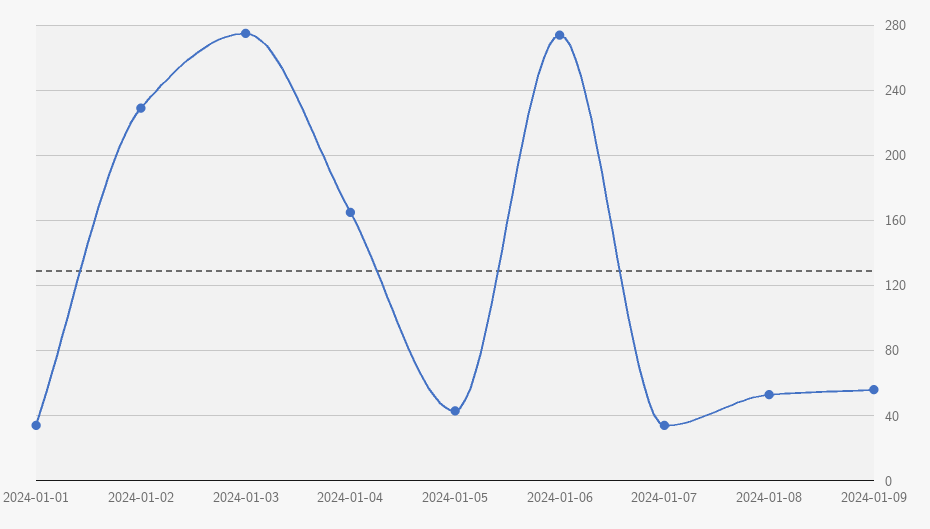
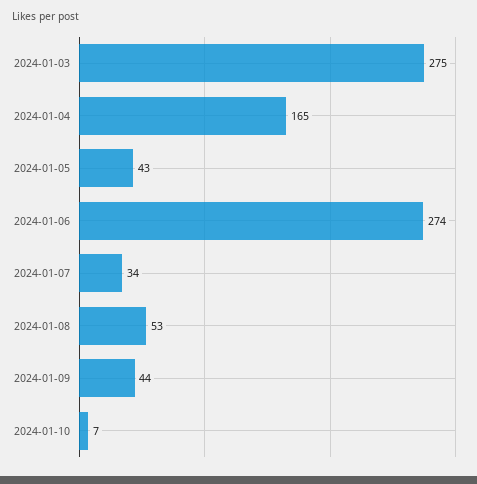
2024-01-01: 35 -> none
2024-01-02: 230 -> none
2024-01-09: 55 -> 44
2024-01-10: none -> 7

